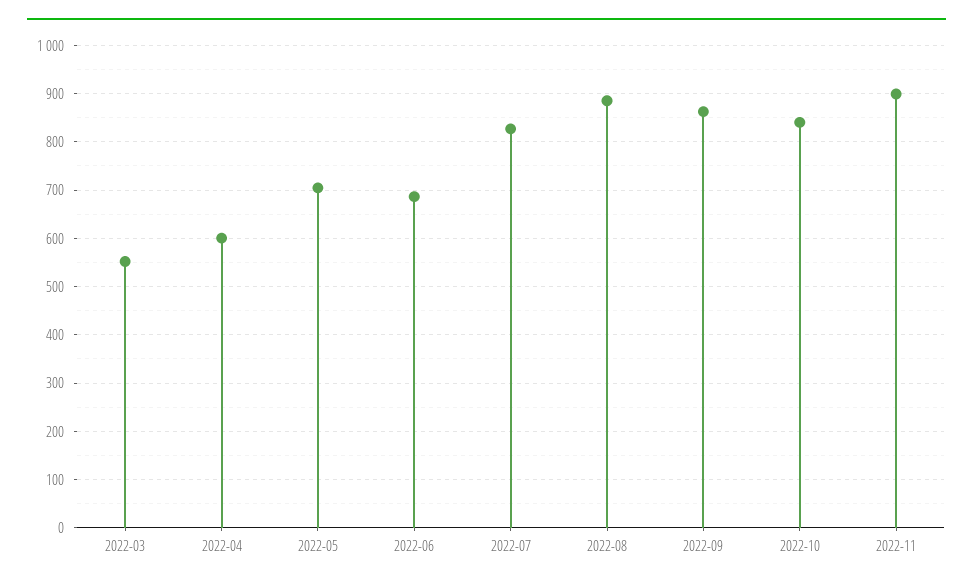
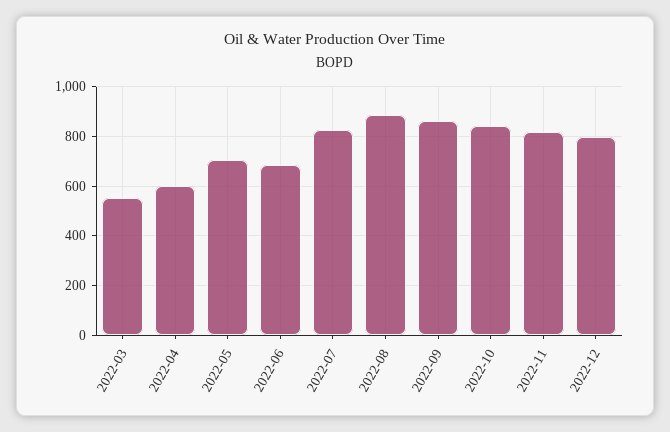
2022-11: 900 -> 825
2022-12: none -> 800

